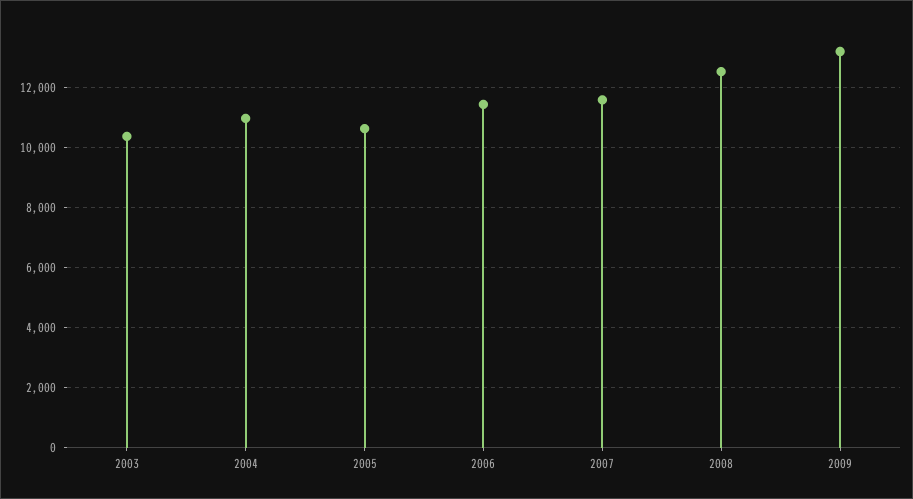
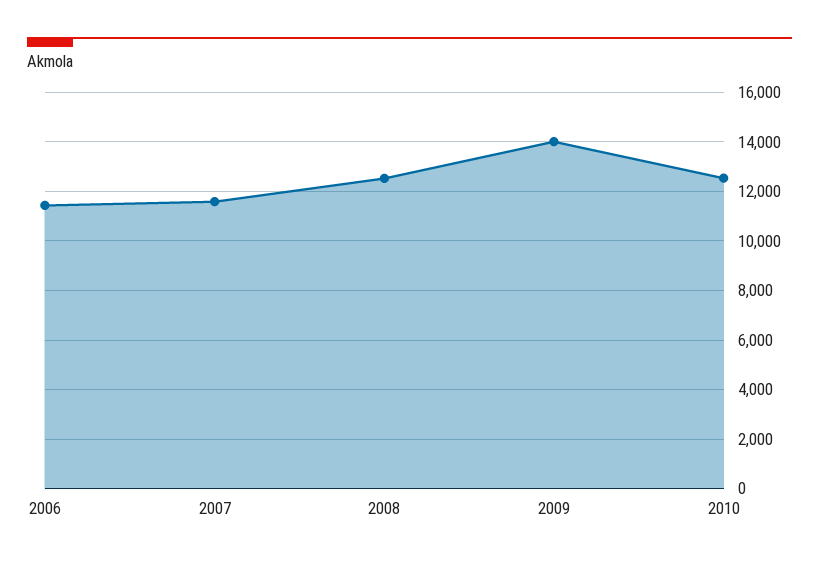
2003: 10400 -> none
2004: 11000 -> none
2005: 10600 -> none
2009: 13200 -> 14000
2010: none -> 12500

